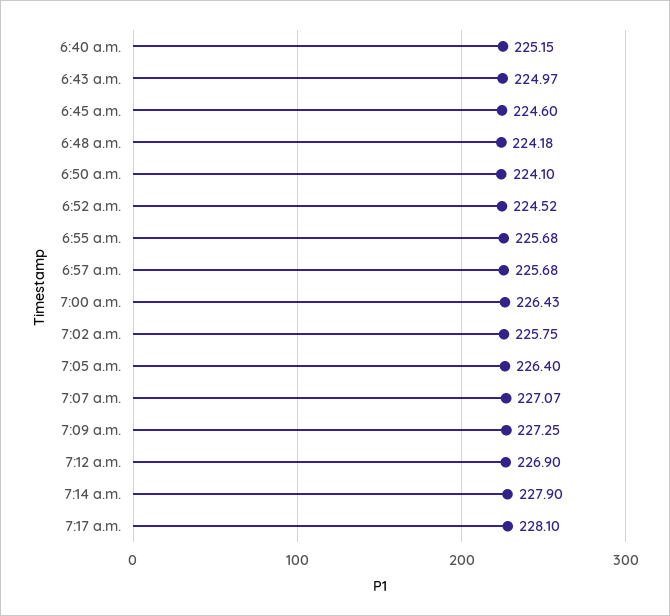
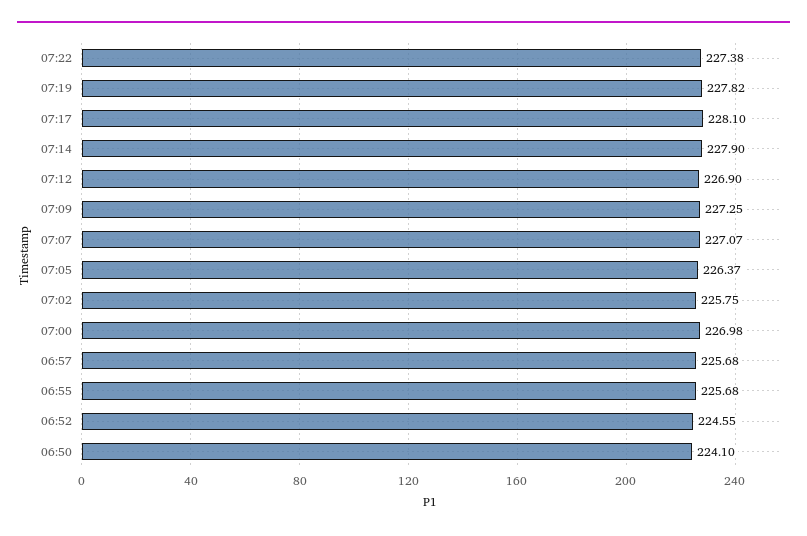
6:40 a.m.: 225.15 -> none
6:43 a.m.: 224.97 -> none
6:45 a.m.: 224.6 -> none
6:48 a.m.: 224.18 -> none
6:52 a.m.: 224.52 -> 224.55
7:00 a.m.: 226.43 -> 226.98
7:05 a.m.: 226.4 -> 226.37
07:22: none -> 227.38
07:19: none -> 227.82

